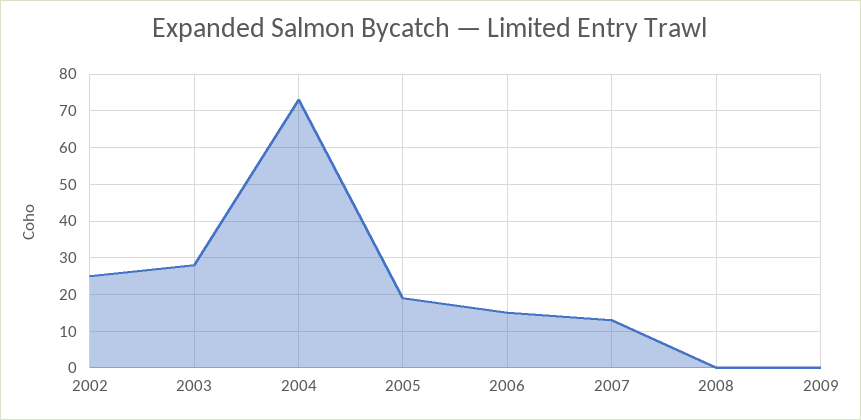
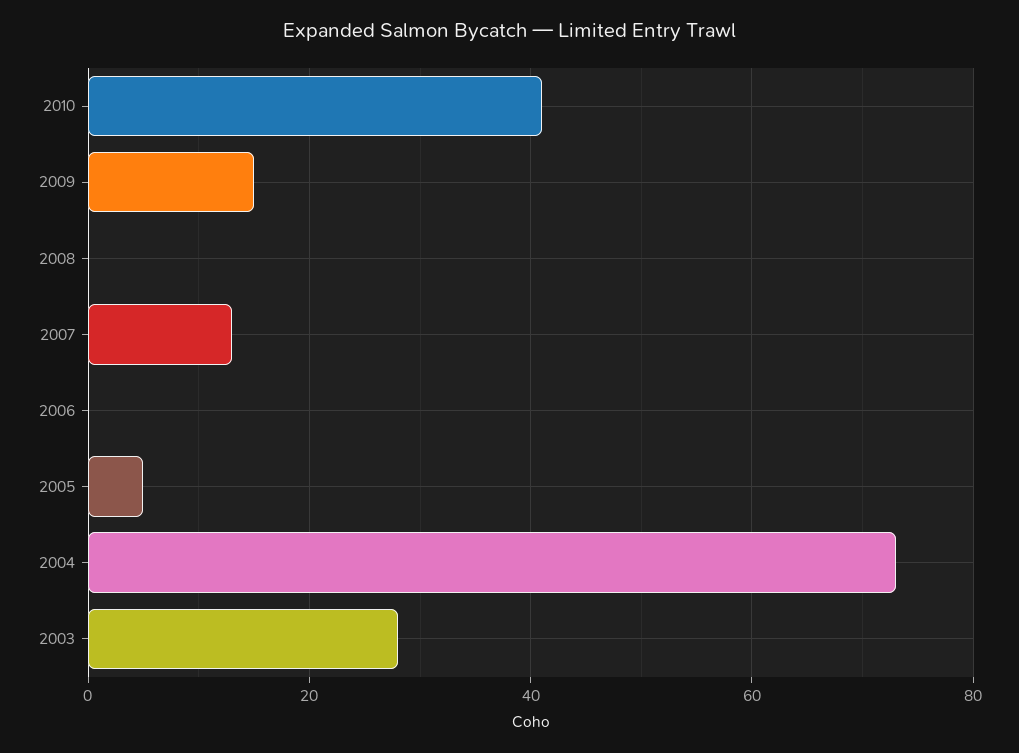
2002: 25 -> none
2005: 20 -> 5
2006: 15 -> 0
2009: 0 -> 15
2010: none -> 40

